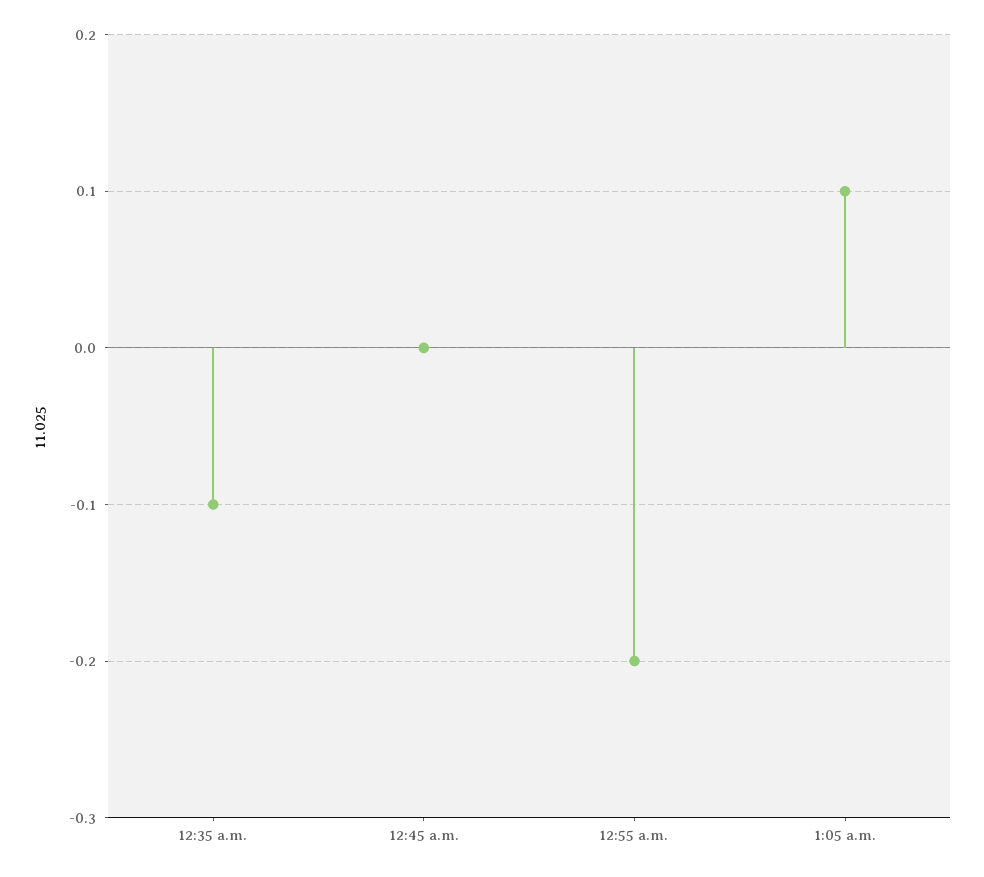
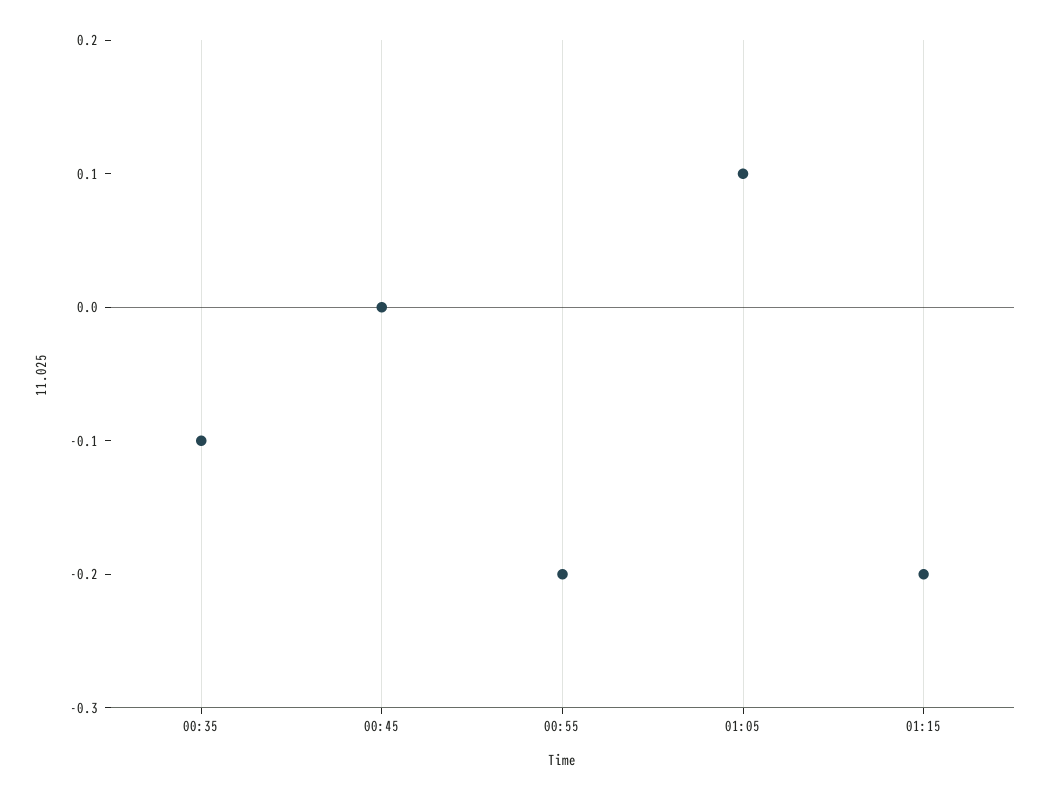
01:15: none -> -0.2

